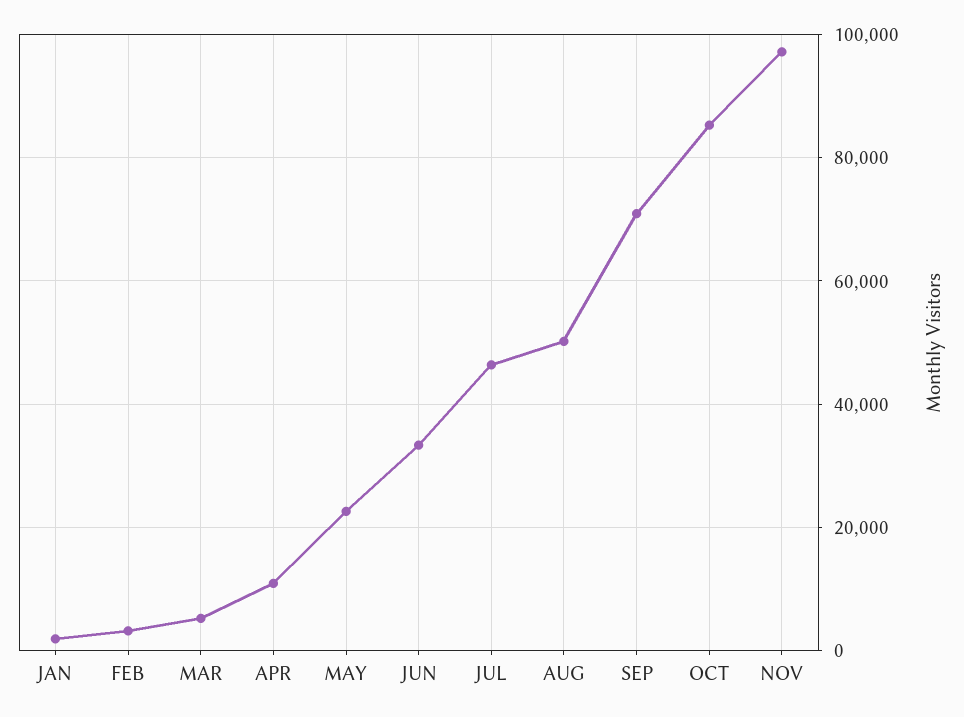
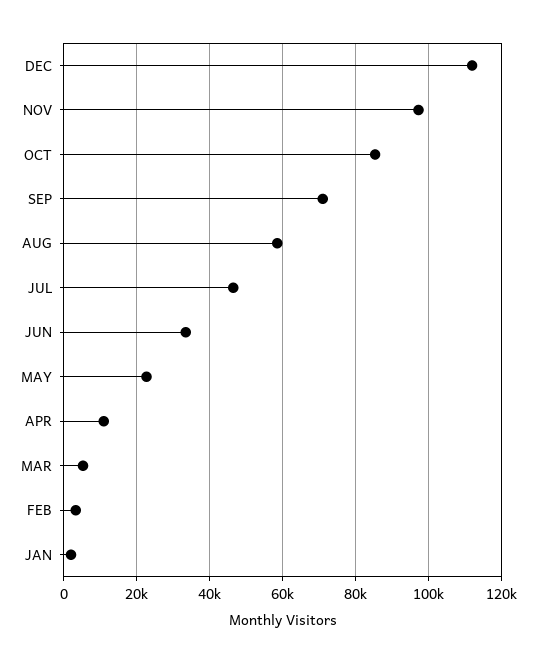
AUG: 50000 -> 58000
DEC: none -> 112000

